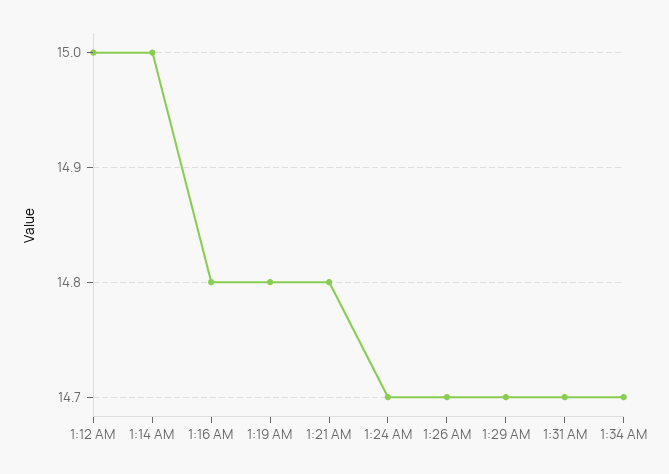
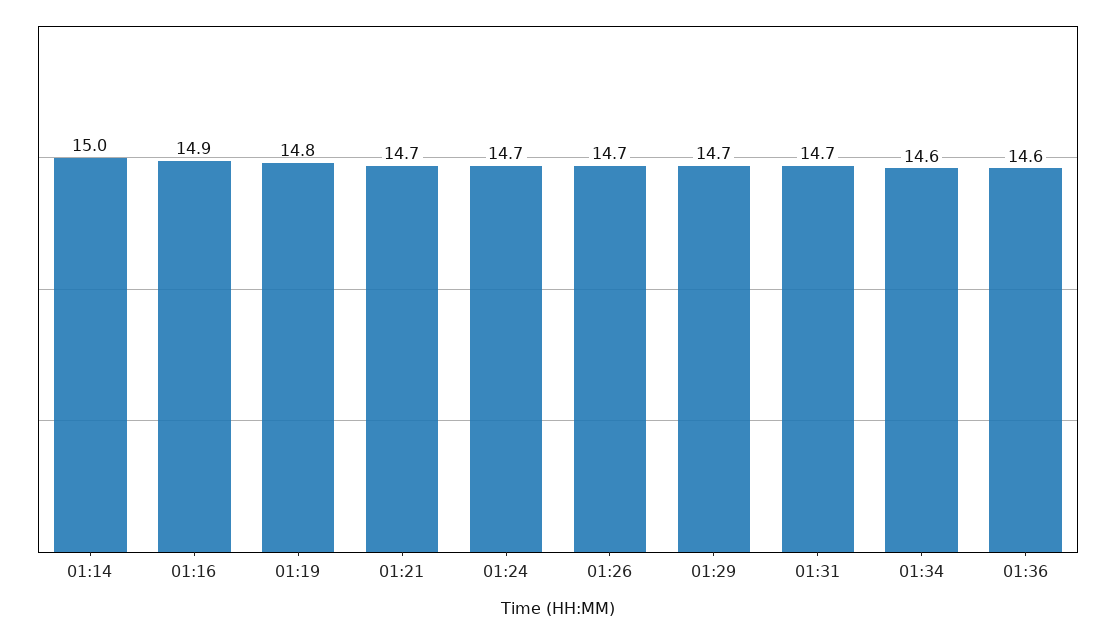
1:12 AM: 15 -> none
1:16 AM: 14.8 -> 14.9
1:21 AM: 14.8 -> 14.7
1:34 AM: 14.7 -> 14.6
01:36: none -> 14.6

